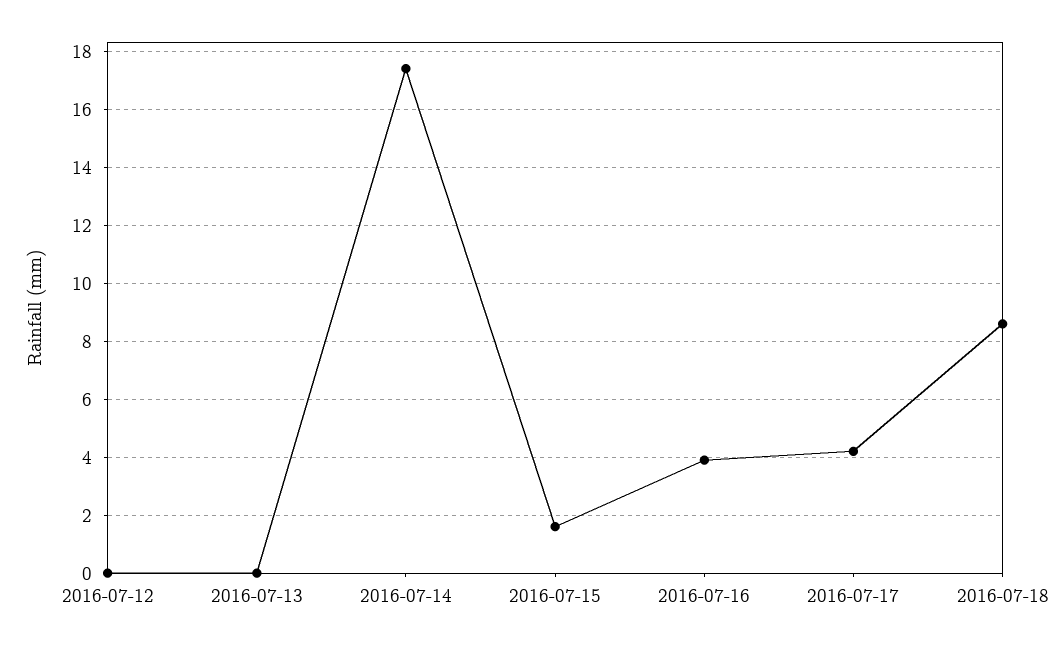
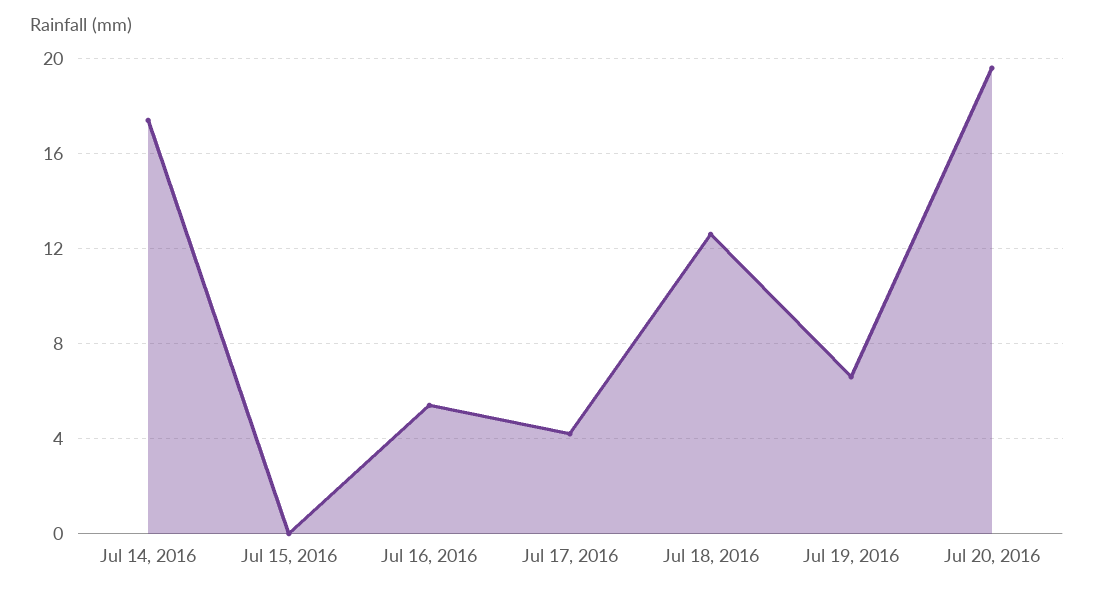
2016-07-12: 0 -> none
2016-07-13: 0 -> none
2016-07-15: 1.5 -> 0
2016-07-16: 4 -> 5.5
2016-07-18: 8.5 -> 12.5
Jul 19, 2016: none -> 6.5
Jul 20, 2016: none -> 19.5

